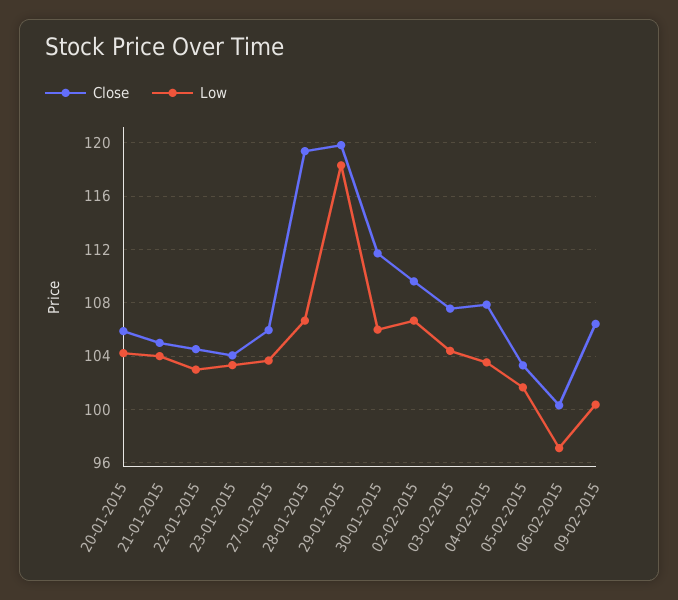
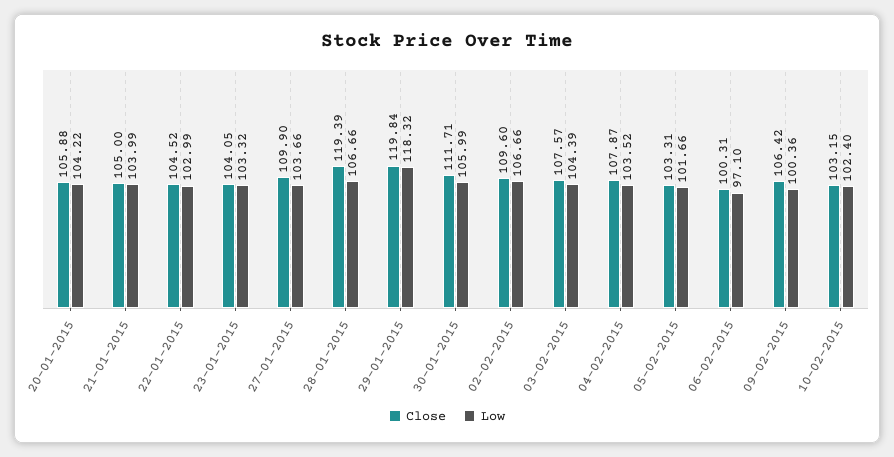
Close, 27-01-2015: 106 -> 109.9
Close, 10-02-2015: none -> 103.15
Low, 10-02-2015: none -> 102.4

